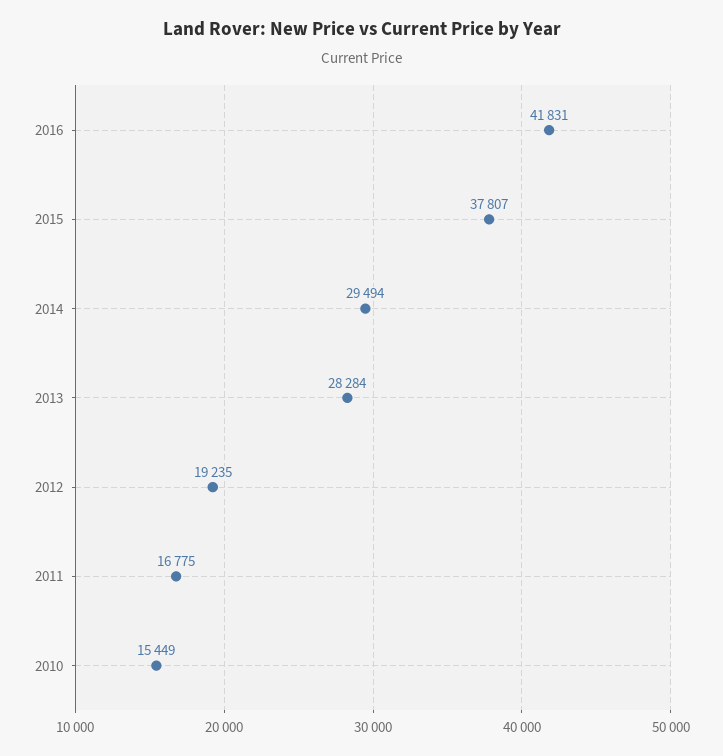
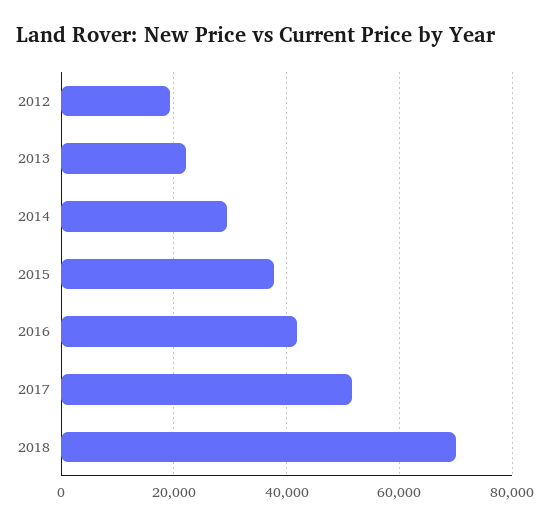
2013: 28284 -> 22000
2011: 16775 -> none
2010: 15449 -> none
2017: none -> 52000
2018: none -> 70000

